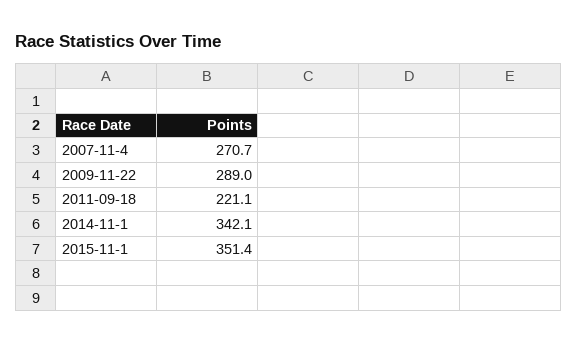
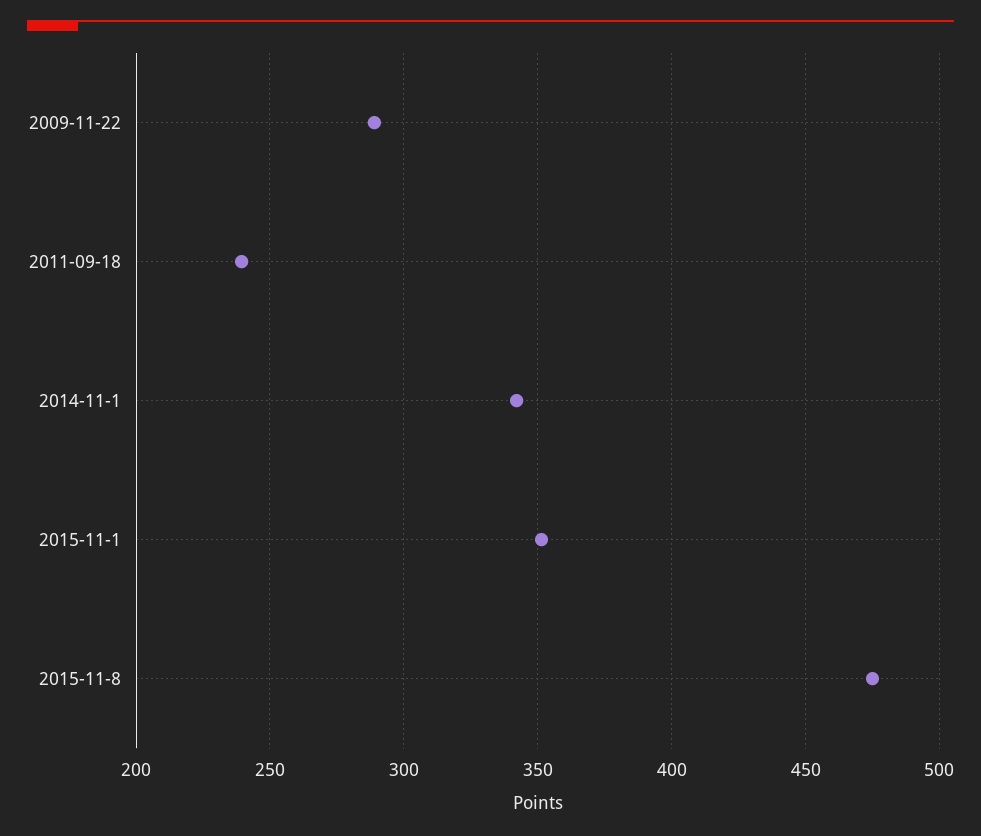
2007-11-4: 270.7 -> none
2011-09-18: 221.1 -> 240
2015-11-8: none -> 475

